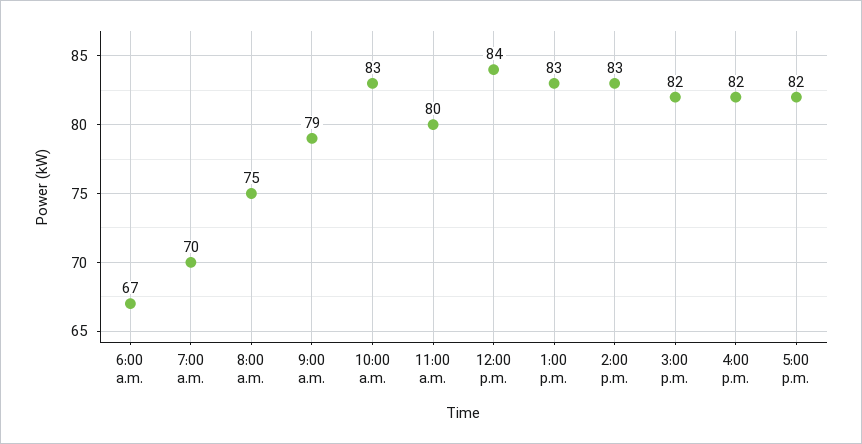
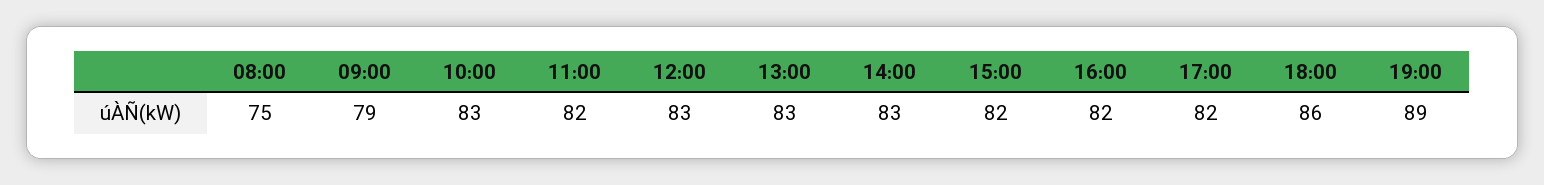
6:00 a.m.: 67 -> none
7:00 a.m.: 70 -> none
11:00 a.m.: 80 -> 82
12:00 p.m.: 84 -> 83
18:00: none -> 86
19:00: none -> 89

